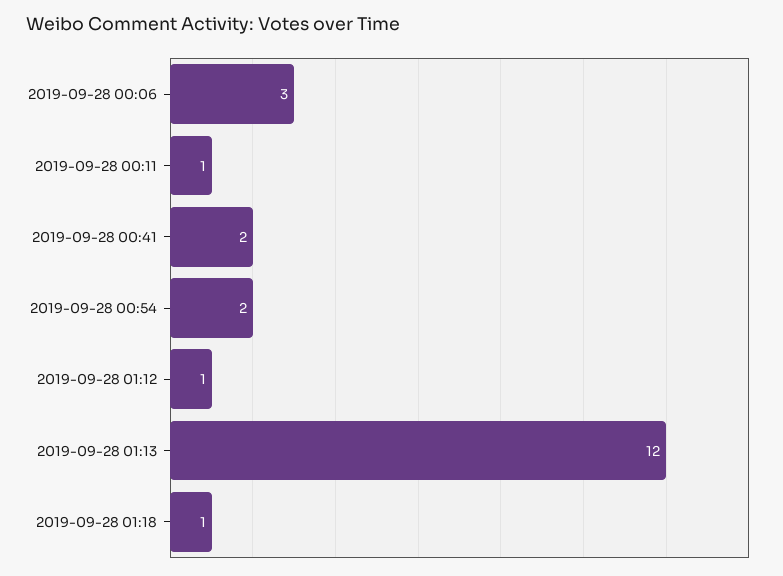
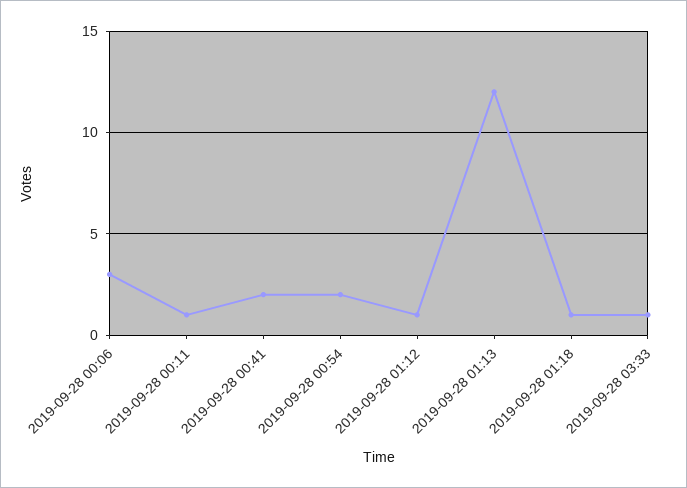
2019-09-28 03:33: none -> 1

